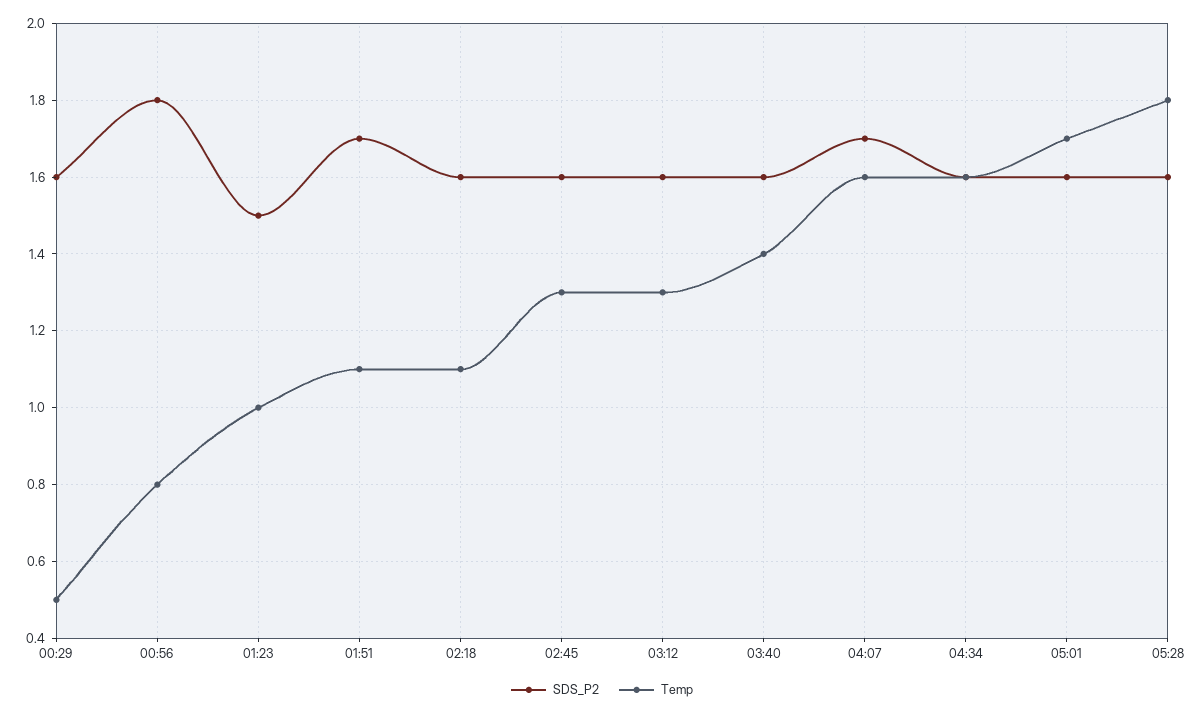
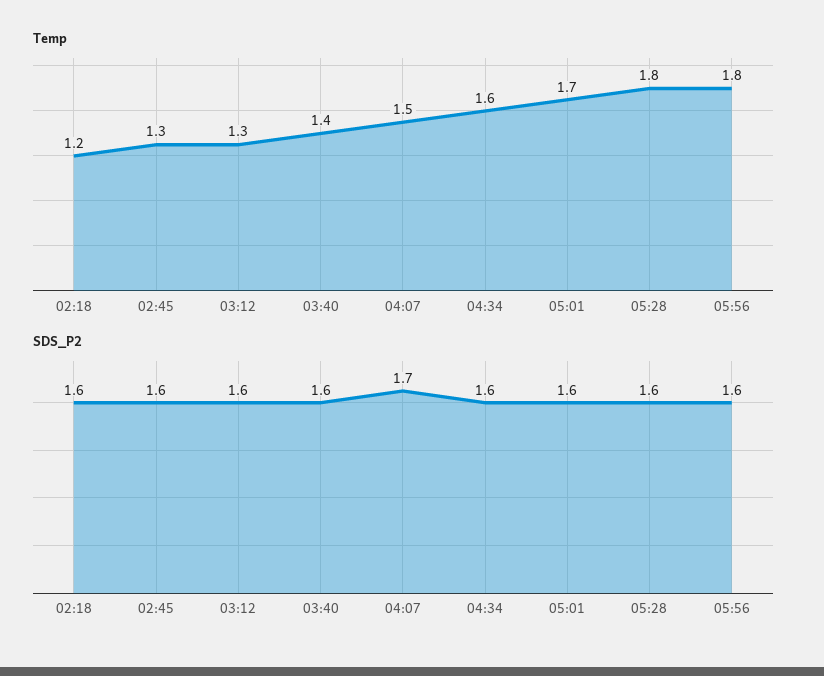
SDS_P2, 00:29: 1.6 -> none
Temp, 00:29: 0.5 -> none
SDS_P2, 00:56: 1.8 -> none
Temp, 00:56: 0.8 -> none
SDS_P2, 01:23: 1.5 -> none
Temp, 01:23: 1 -> none
SDS_P2, 01:51: 1.7 -> none
Temp, 01:51: 1.1 -> none
Temp, 02:18: 1.1 -> 1.2
Temp, 04:07: 1.6 -> 1.5
Temp, 05:56: none -> 1.8
SDS_P2, 05:56: none -> 1.6

